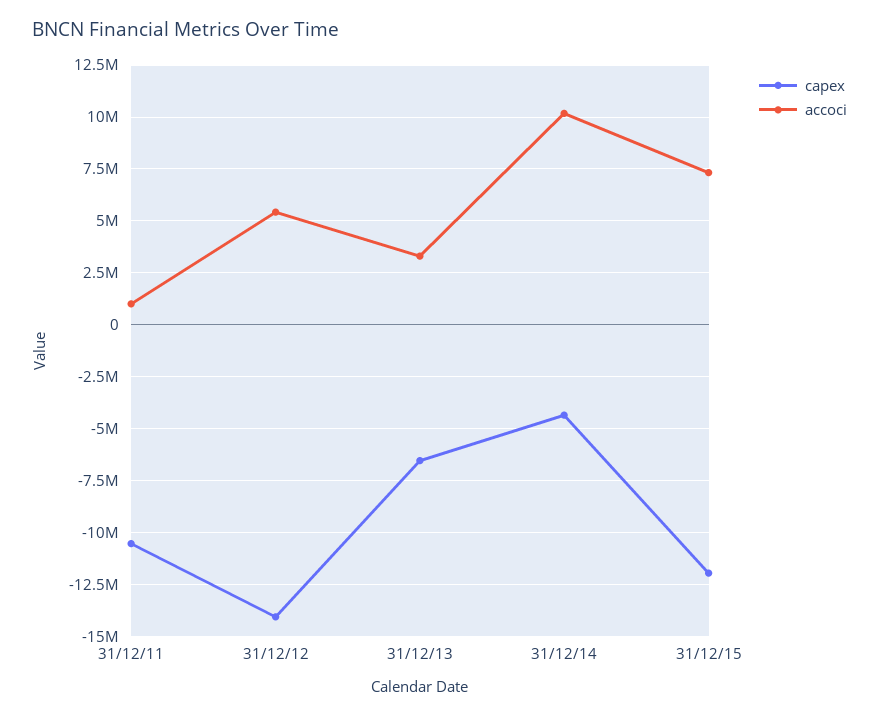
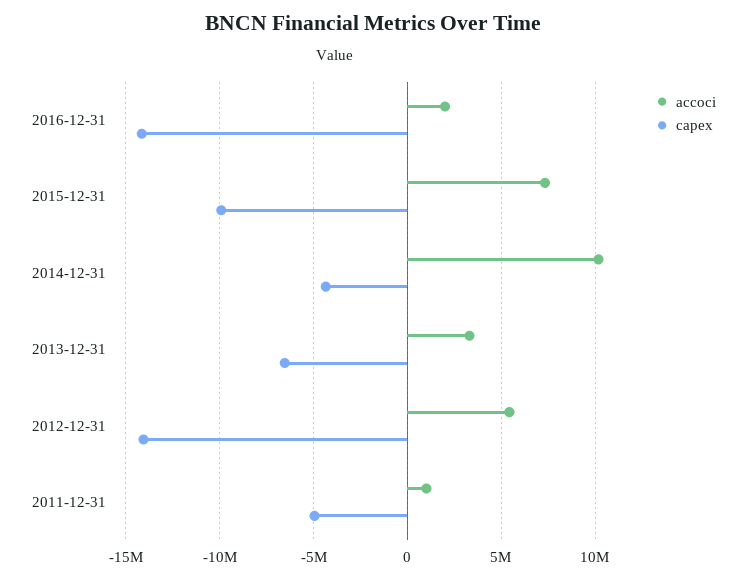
capex, 31/12/11: -10500000 -> -5000000
capex, 31/12/15: -12000000 -> -10000000
accoci, 2016-12-31: none -> 2000000
capex, 2016-12-31: none -> -14000000

